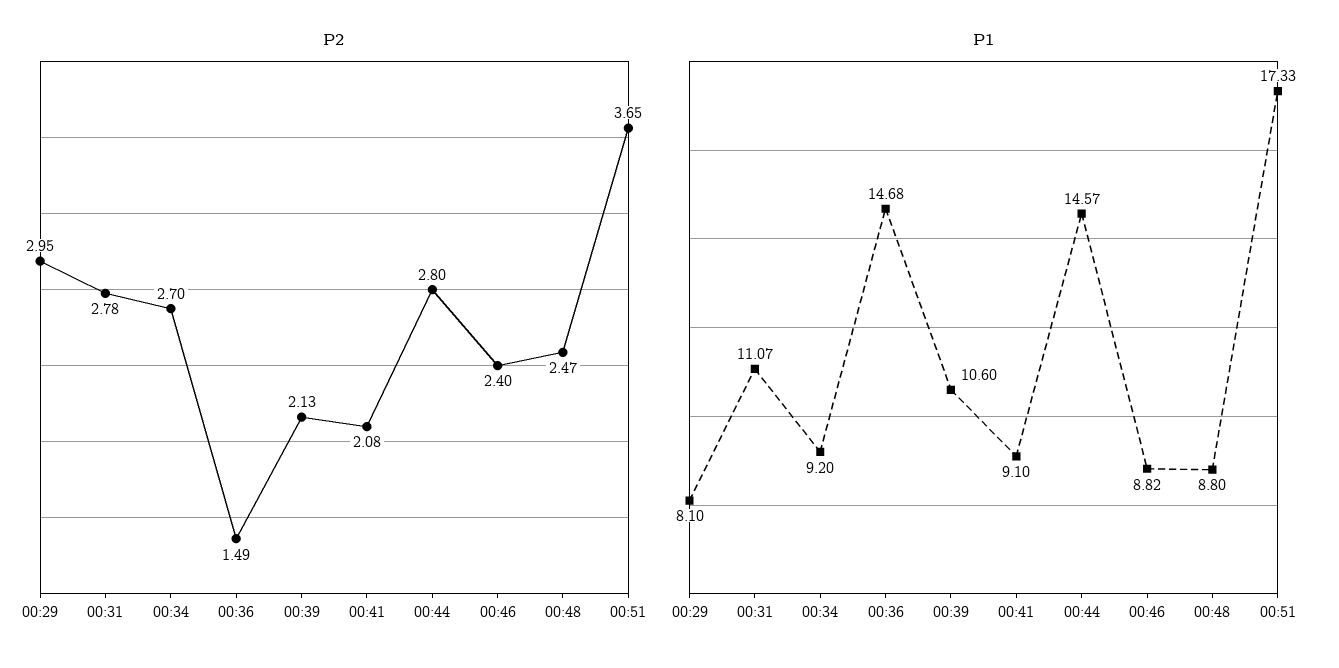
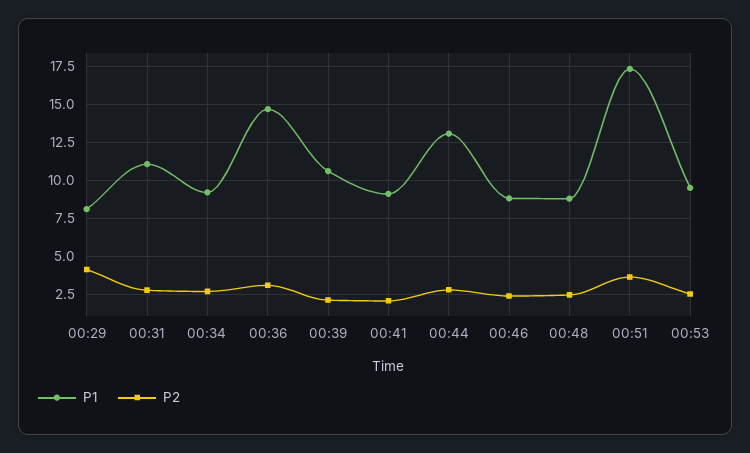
P2, 00:29: 2.95 -> 4
P2, 00:36: 1.49 -> 3
P1, 00:44: 14.57 -> 13
P1, 00:53: none -> 9.5
P2, 00:53: none -> 2.5

